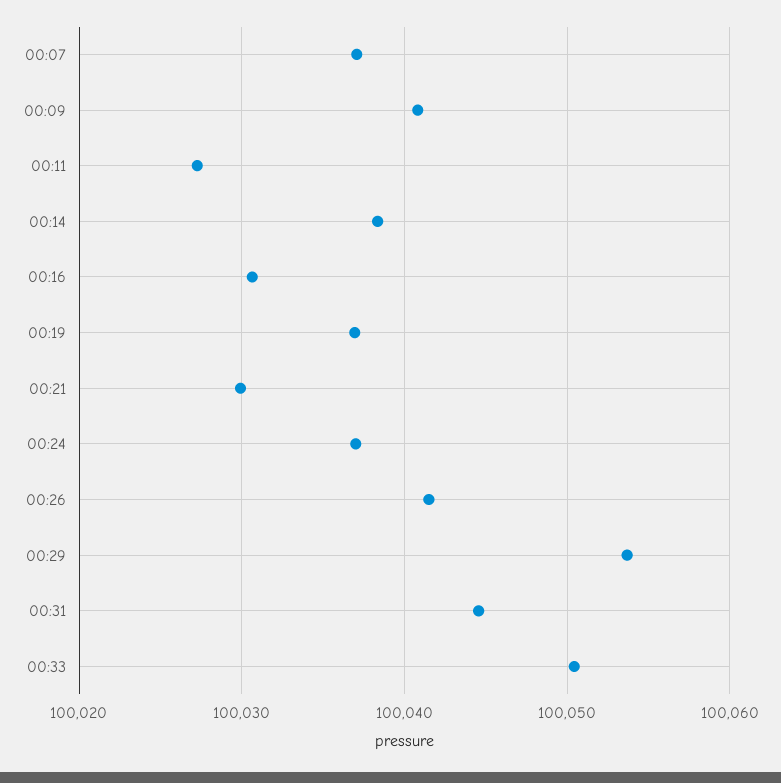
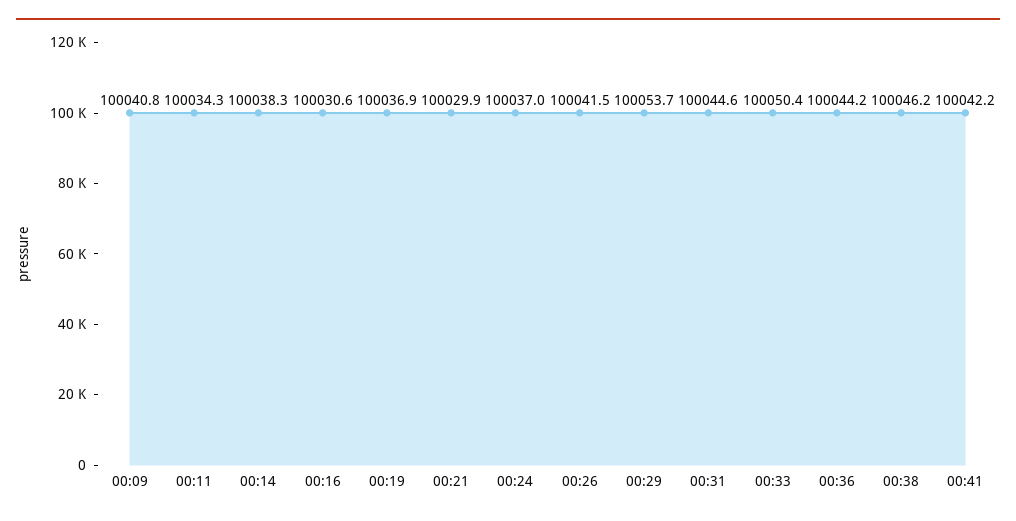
00:07: 100037 -> none
00:11: 100027 -> 100034.3
00:36: none -> 100044.2
00:38: none -> 100046.2
00:41: none -> 100042.2

